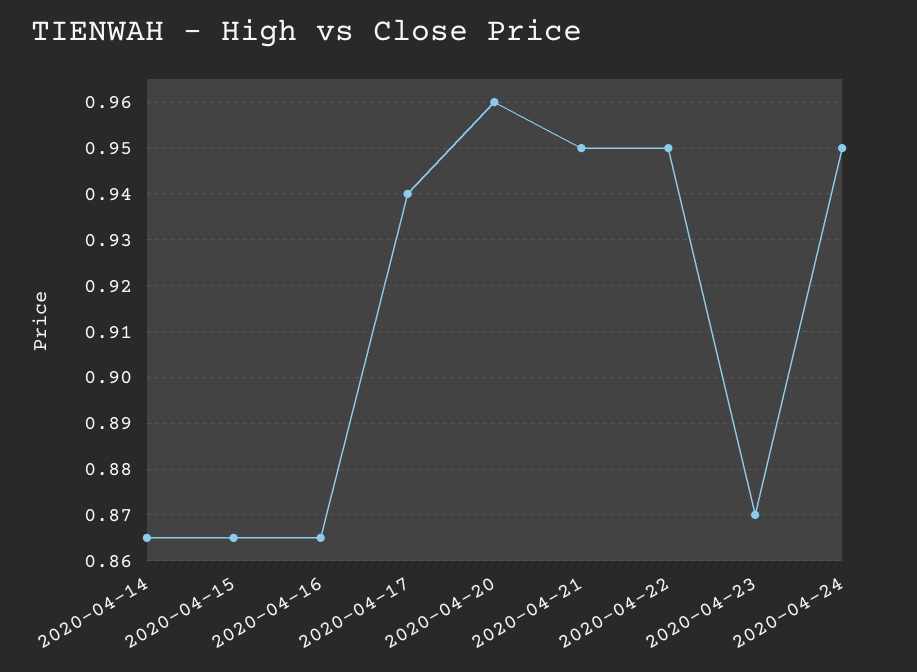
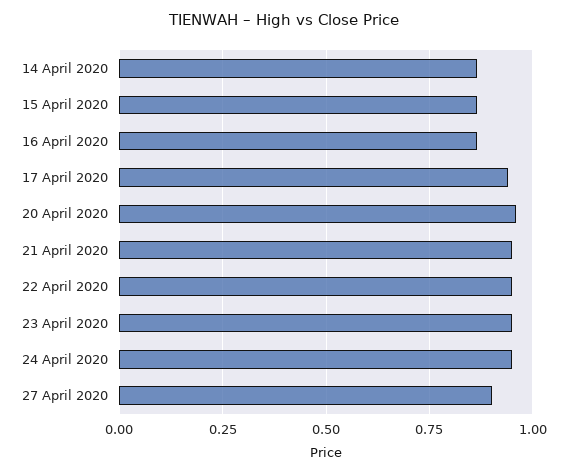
2020-04-23: 0.87 -> 0.95
27 April 2020: none -> 0.9

